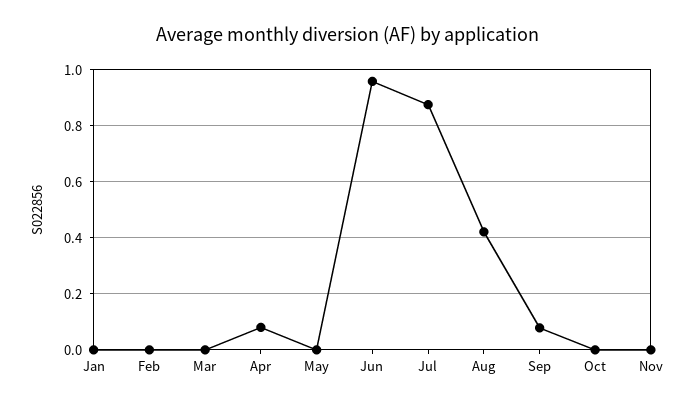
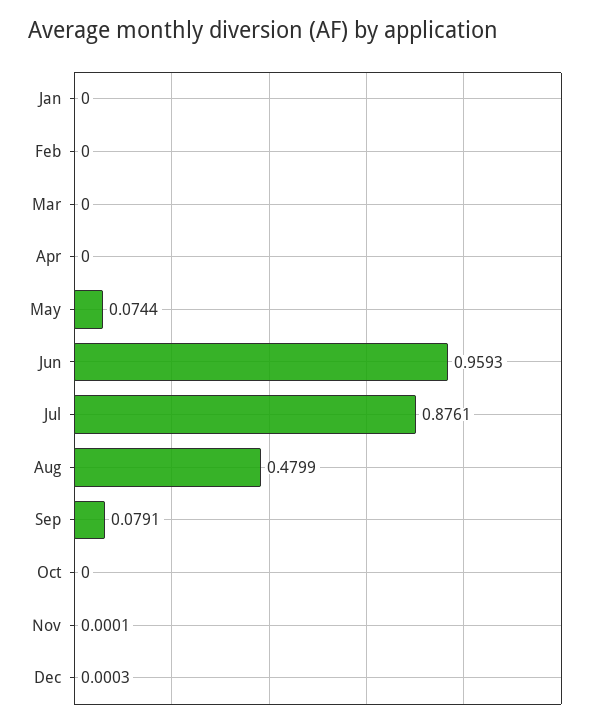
Apr: 0.075 -> 0
May: 0 -> 0.0744
Aug: 0.425 -> 0.4799
Dec: none -> 0.0003

